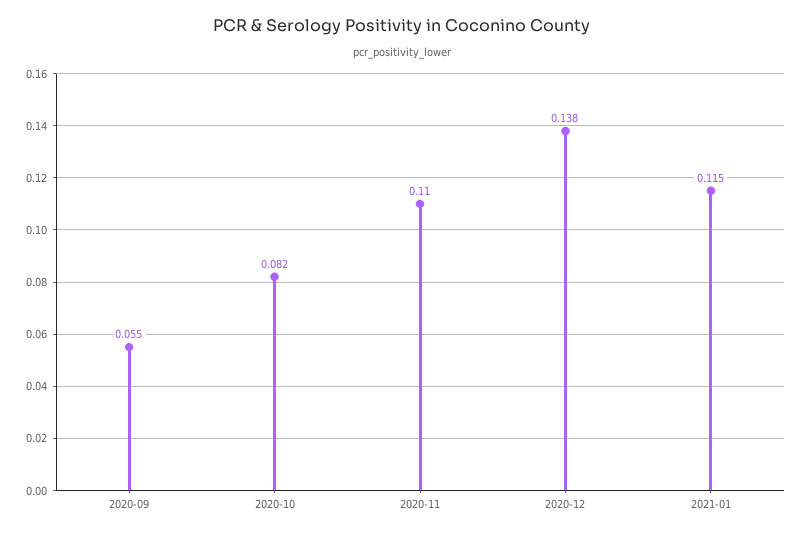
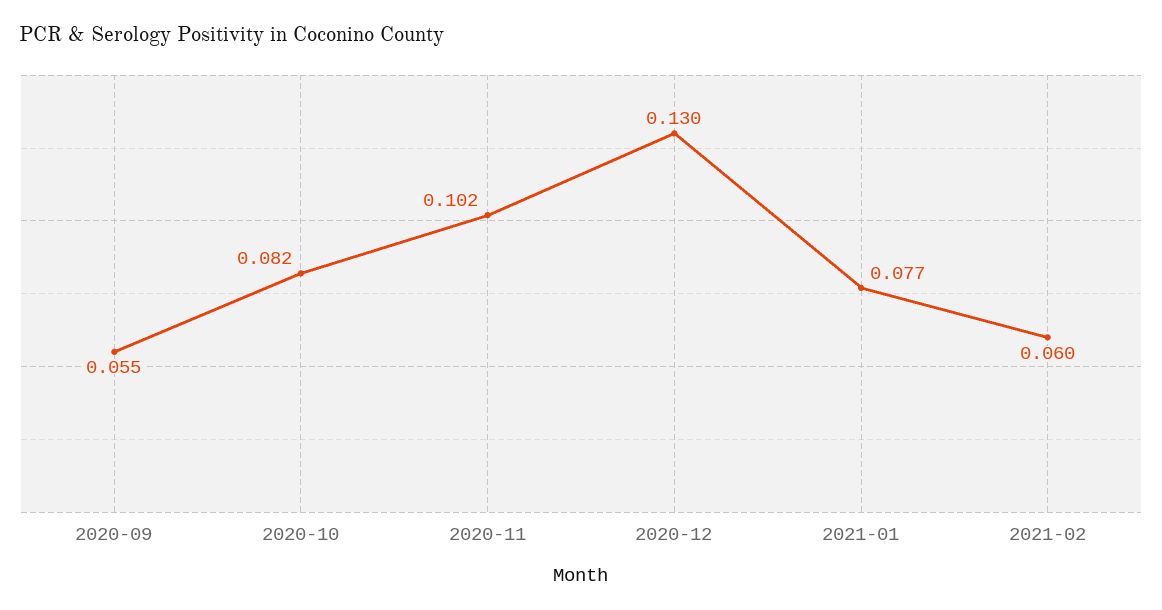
2020-11: 0.11 -> 0.102
2020-12: 0.138 -> 0.13
2021-01: 0.115 -> 0.077
2021-02: none -> 0.06

